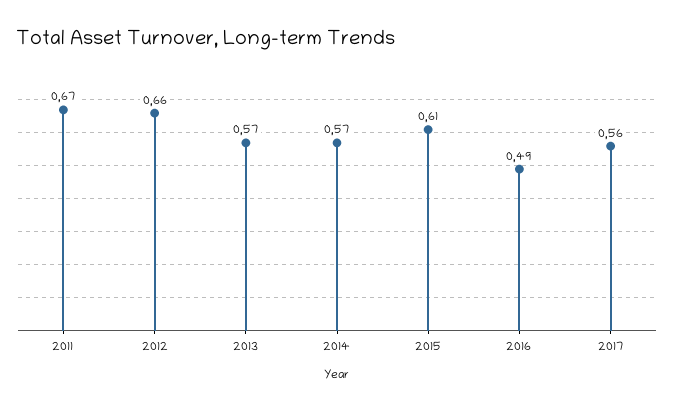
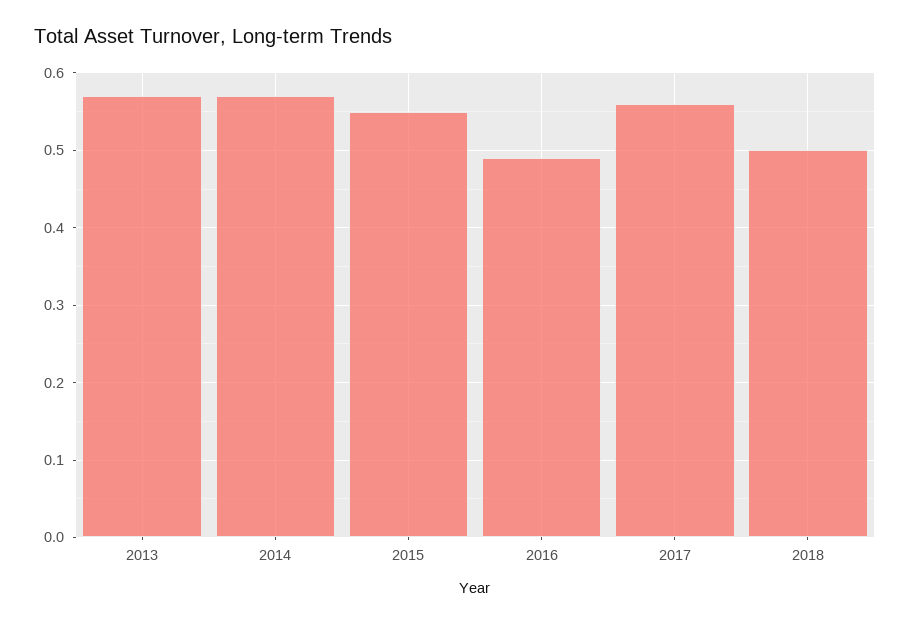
2011: 0.67 -> none
2012: 0.66 -> none
2015: 0.61 -> 0.55
2018: none -> 0.5

